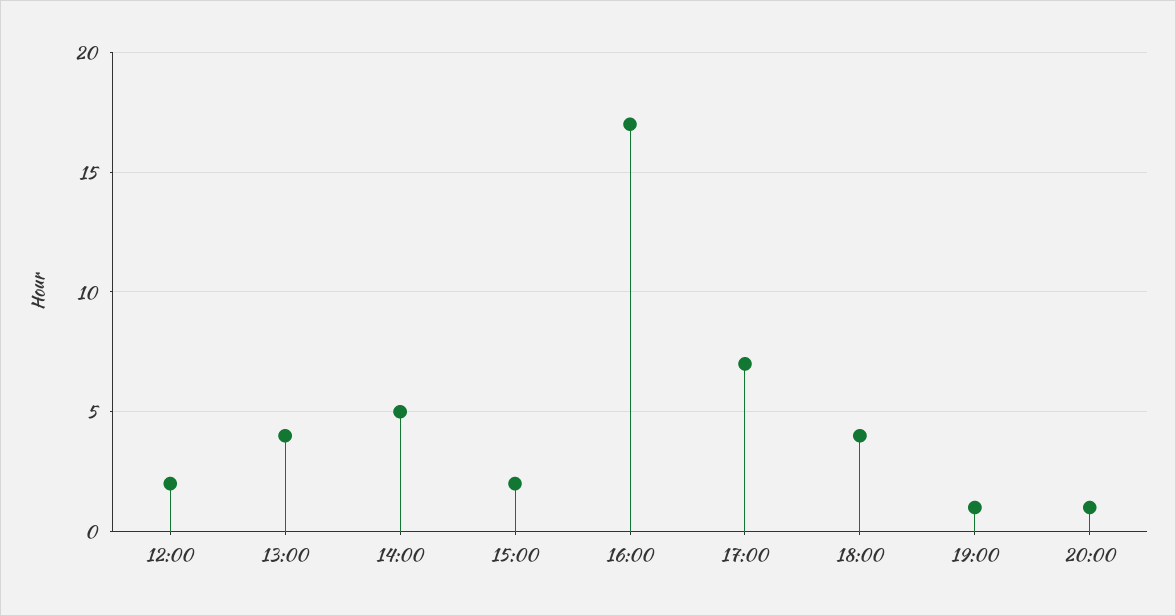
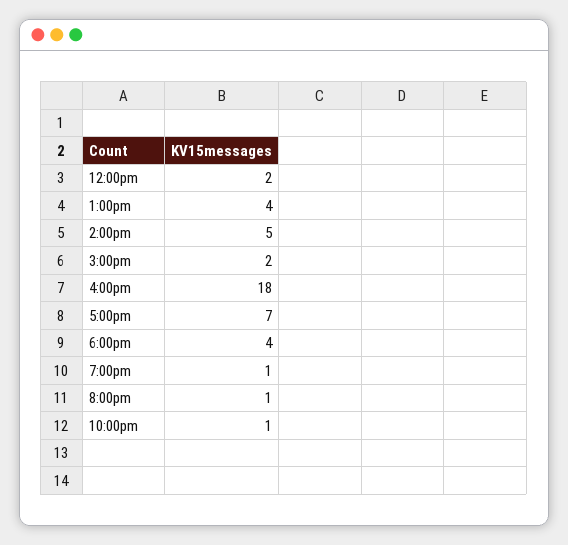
16:00: 17 -> 18
10:00pm: none -> 1

